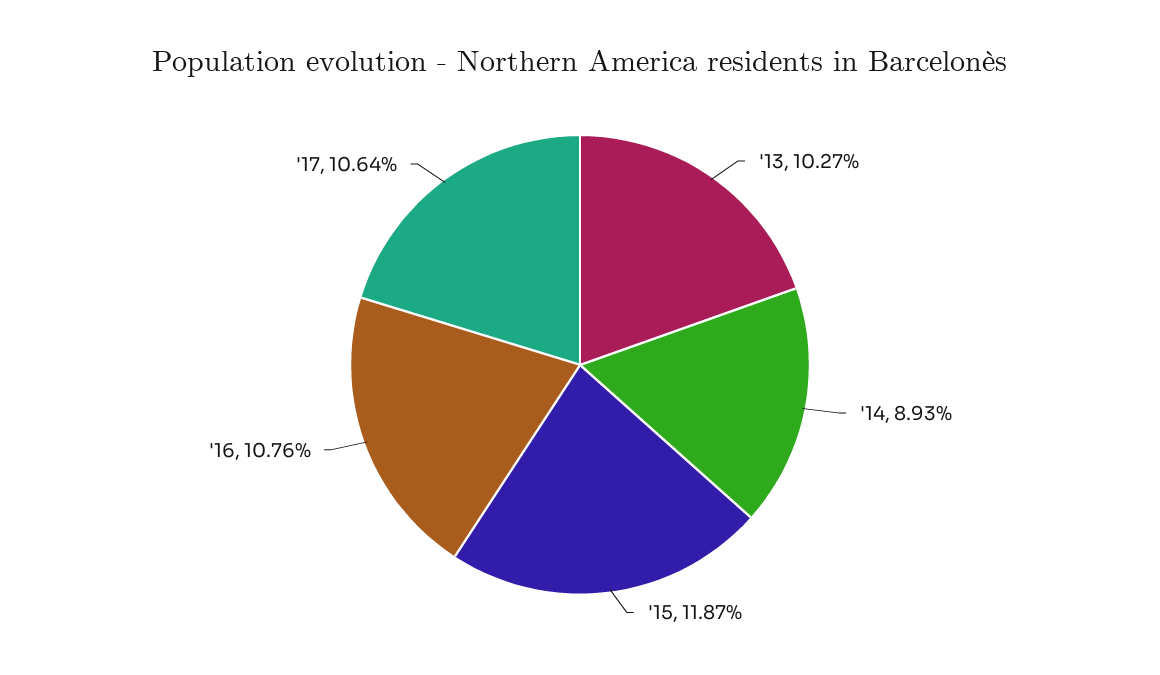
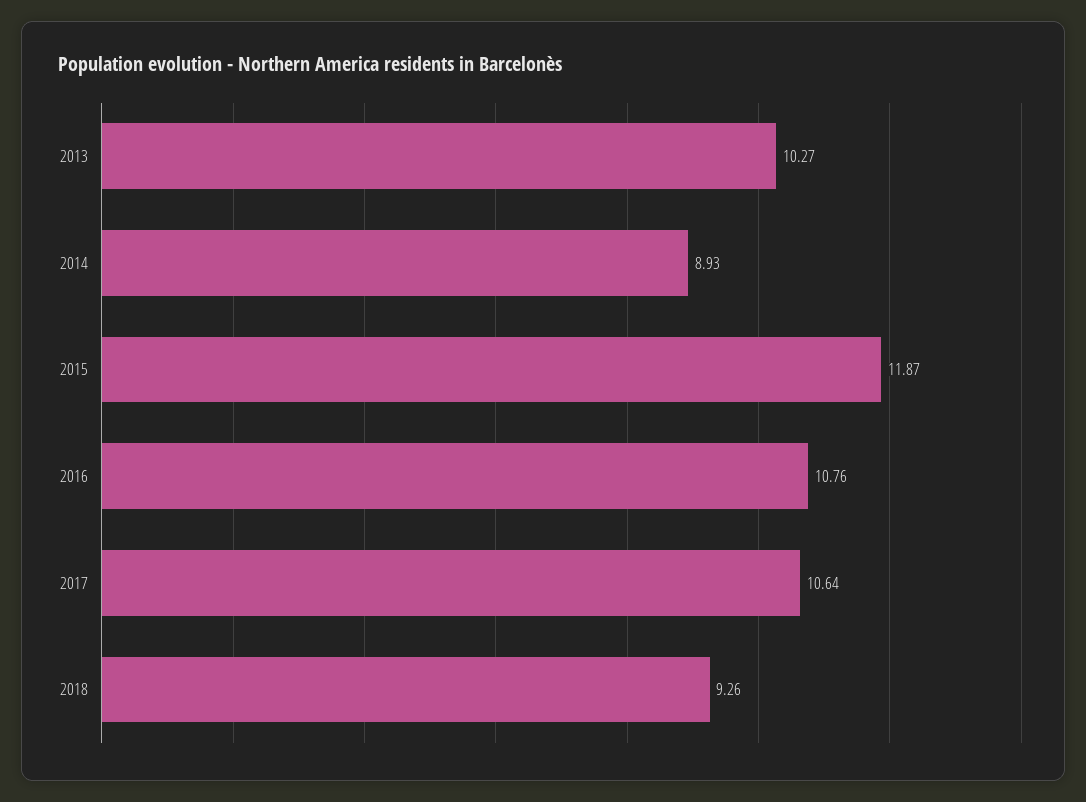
2018: none -> 9.26

